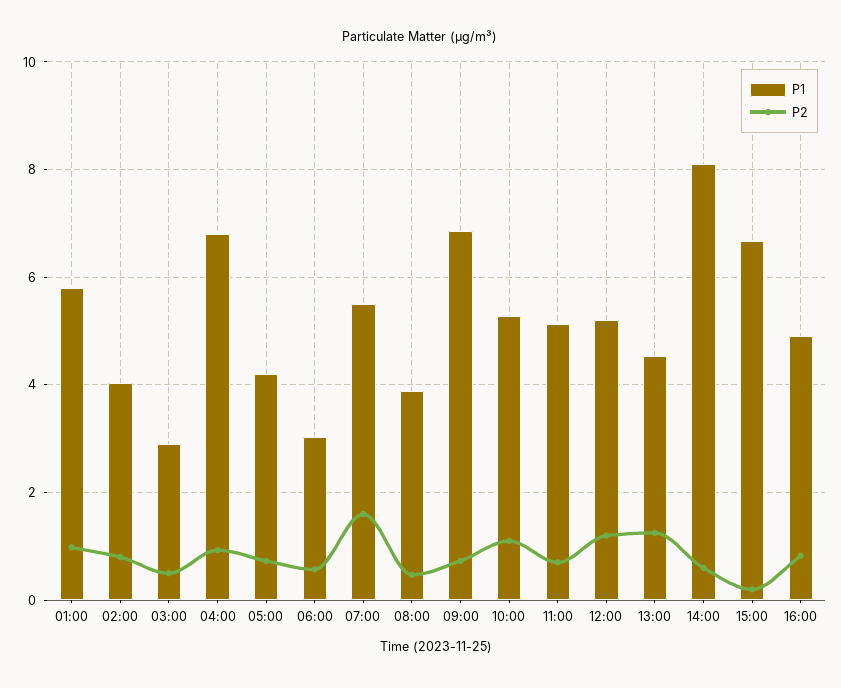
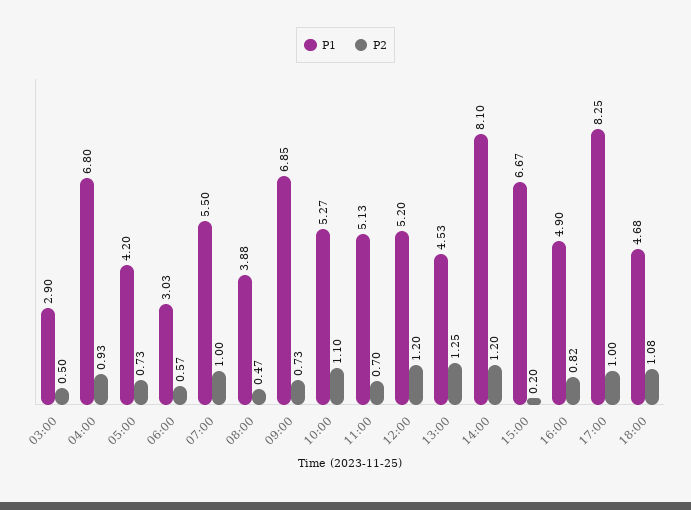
P1, 01:00: 5.8 -> none
P2, 01:00: 1 -> none
P1, 02:00: 4 -> none
P2, 02:00: 0.8 -> none
P2, 07:00: 1.6 -> 1
P2, 14:00: 0.6 -> 1.2
P1, 17:00: none -> 8.25
P2, 17:00: none -> 1
P1, 18:00: none -> 4.68
P2, 18:00: none -> 1.08

